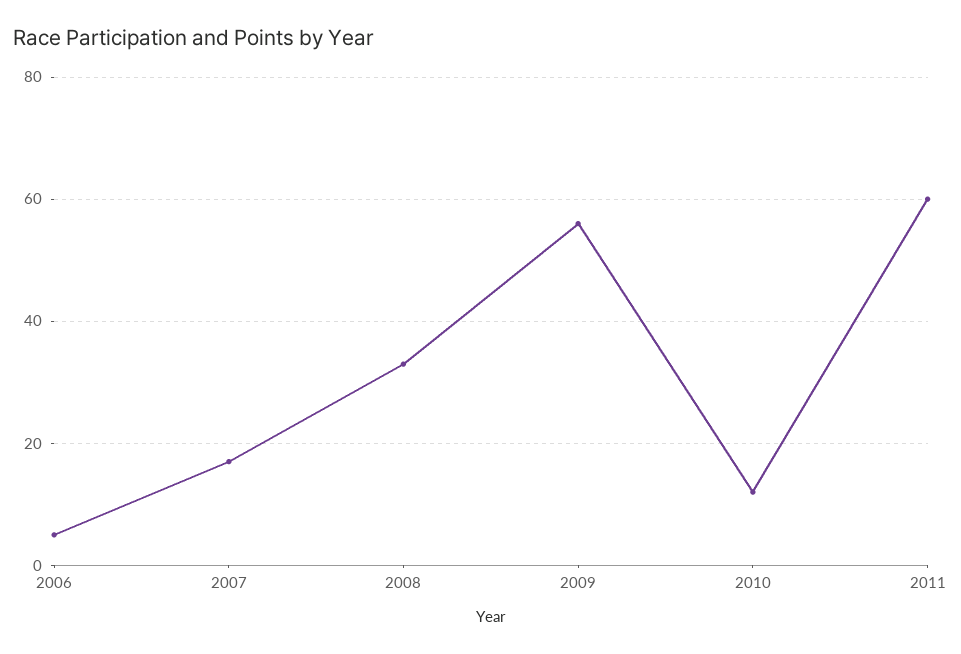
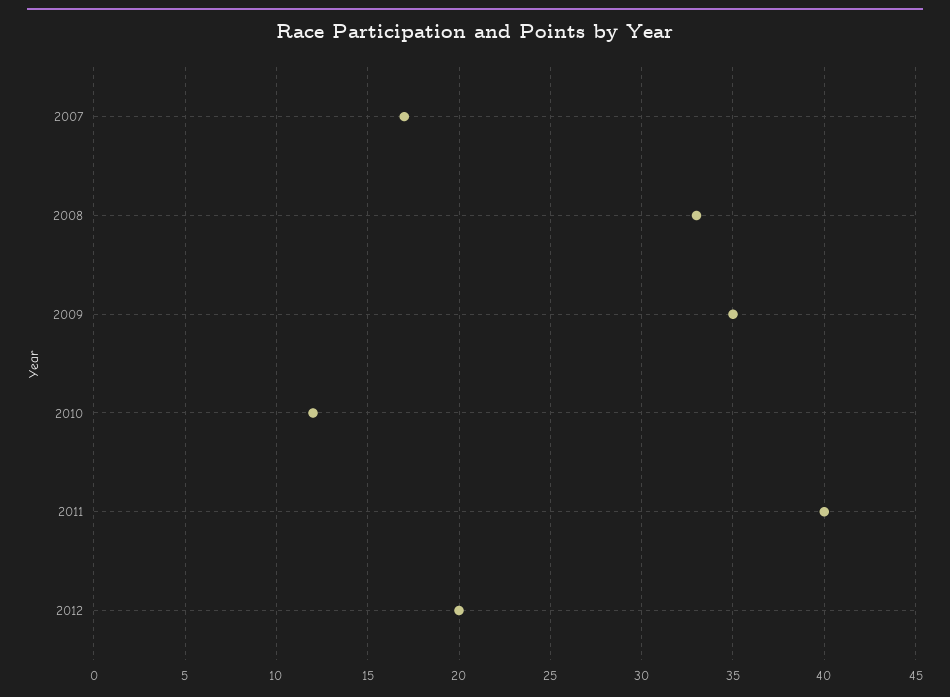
2006: 5 -> none
2009: 55 -> 35
2011: 60 -> 40
2012: none -> 20

